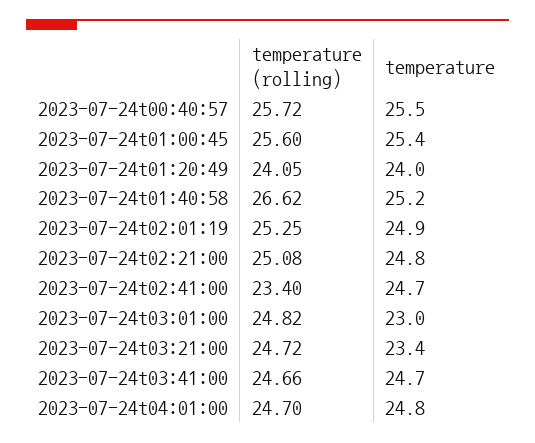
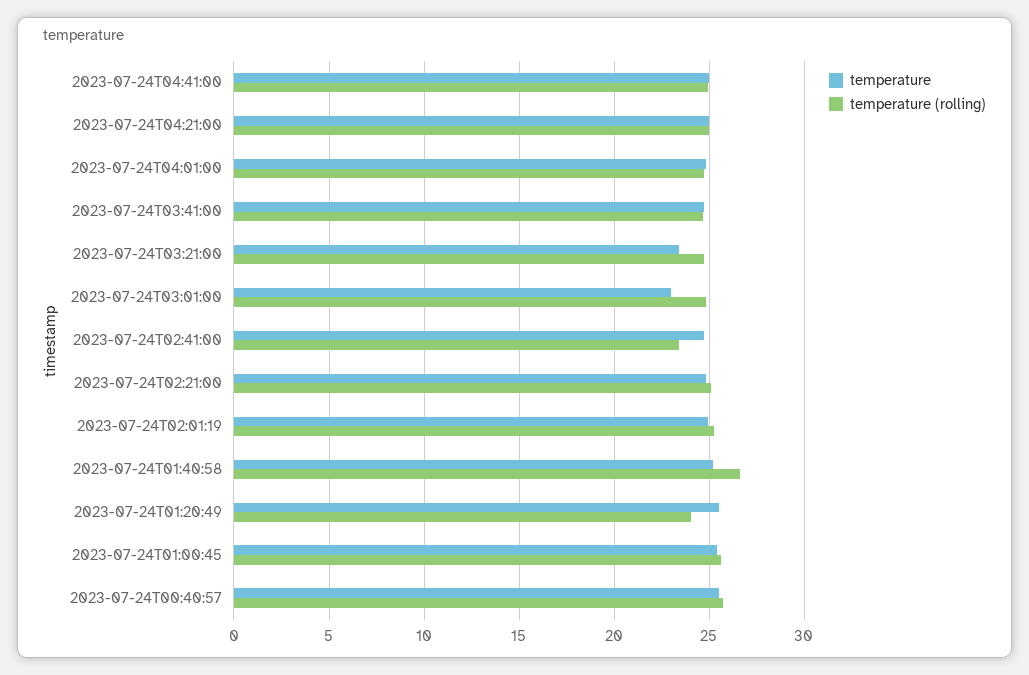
temperature, 2023-07-24t01:20:49: 24 -> 25.5
temperature, 2023-07-24T04:41:00: none -> 25
temperature (rolling), 2023-07-24T04:41:00: none -> 25
temperature, 2023-07-24T04:21:00: none -> 25
temperature (rolling), 2023-07-24T04:21:00: none -> 25

